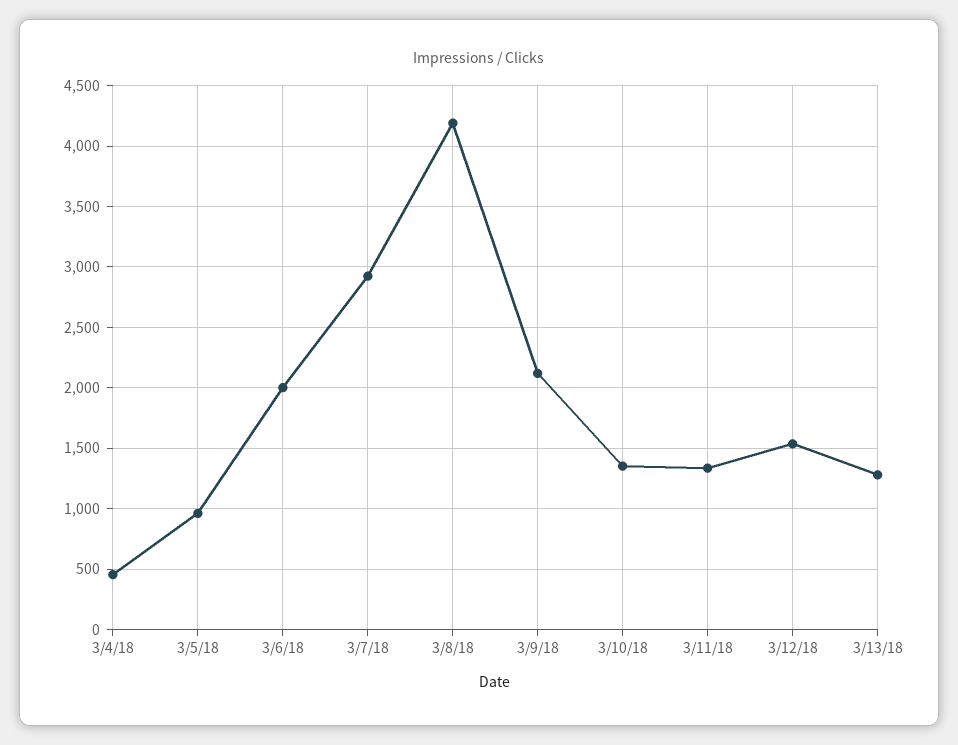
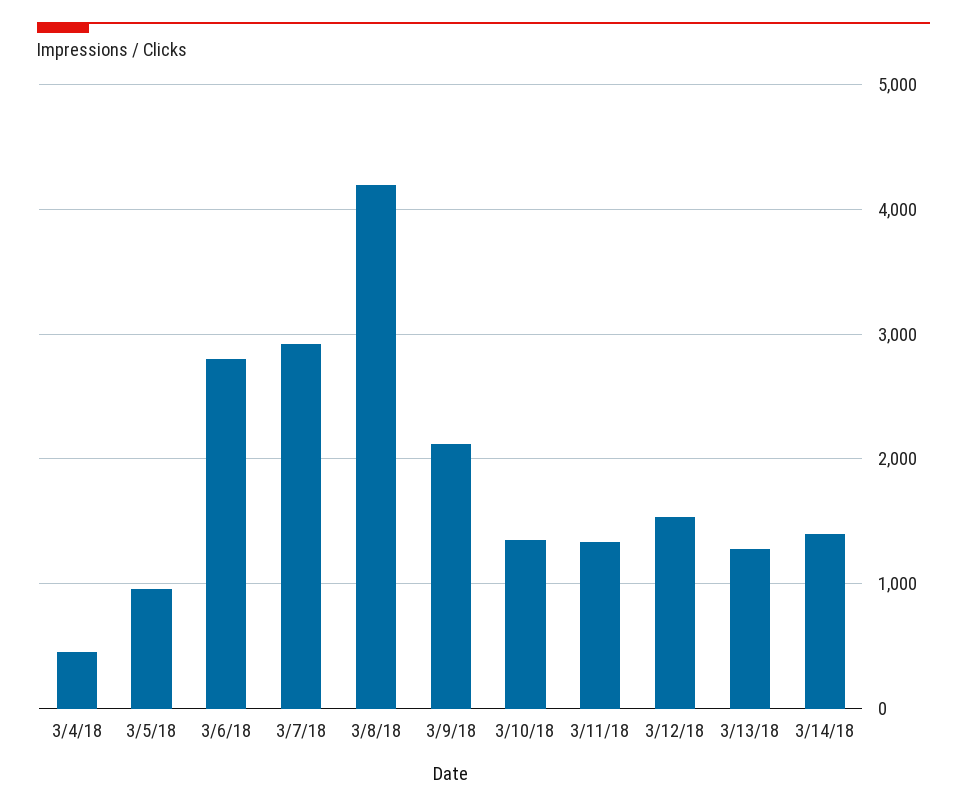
3/6/18: 2000 -> 2800
3/14/18: none -> 1400

